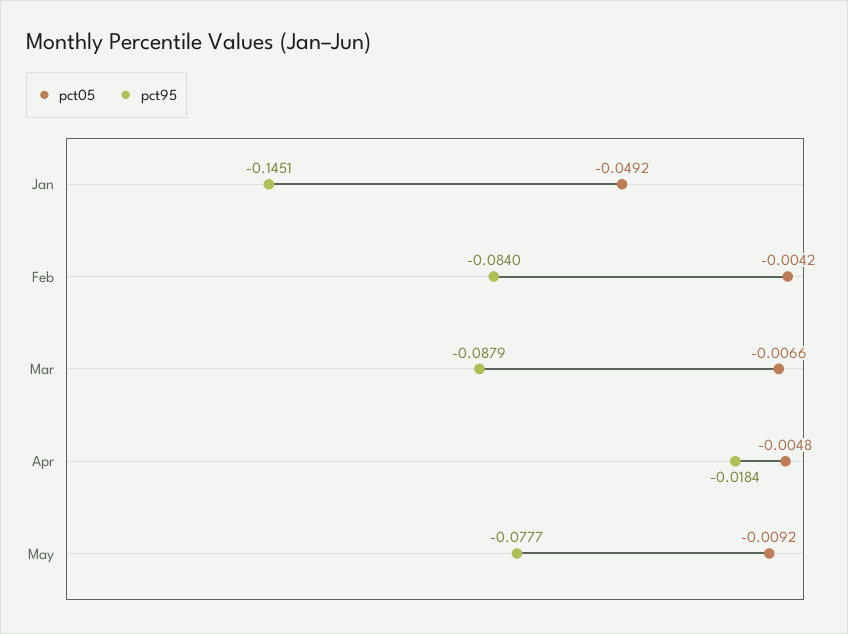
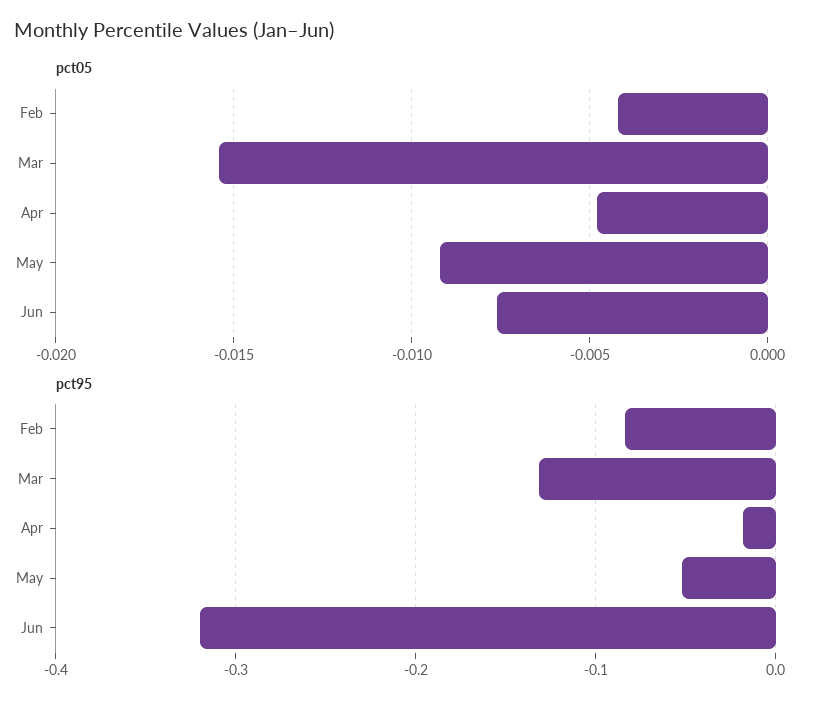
pct05, Jan: -0.0492 -> none
pct95, Jan: -0.1451 -> none
pct05, Mar: -0.0066 -> -0.0155
pct95, Mar: -0.0879 -> -0.13
pct95, May: -0.0777 -> -0.05
pct05, Jun: none -> -0.0075
pct95, Jun: none -> -0.32

